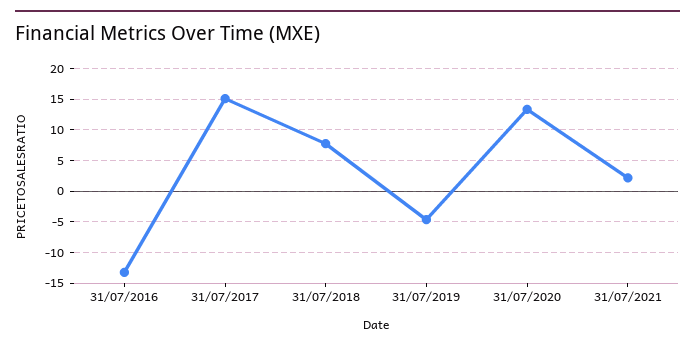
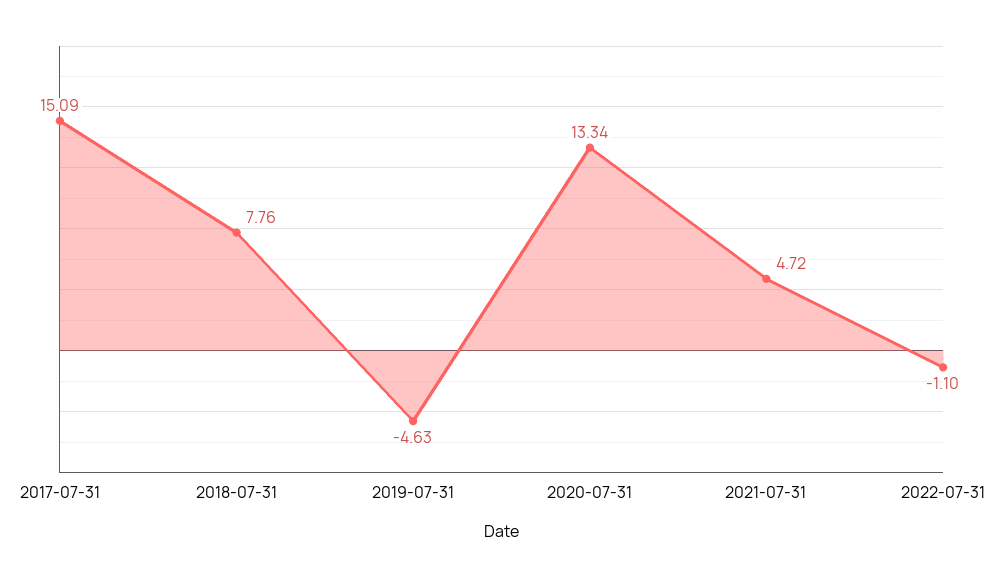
31/07/2016: -13 -> none
31/07/2021: 2 -> 4.72
2022-07-31: none -> -1.1

